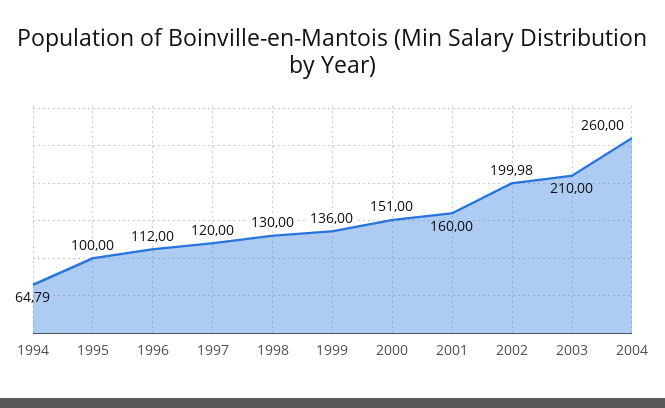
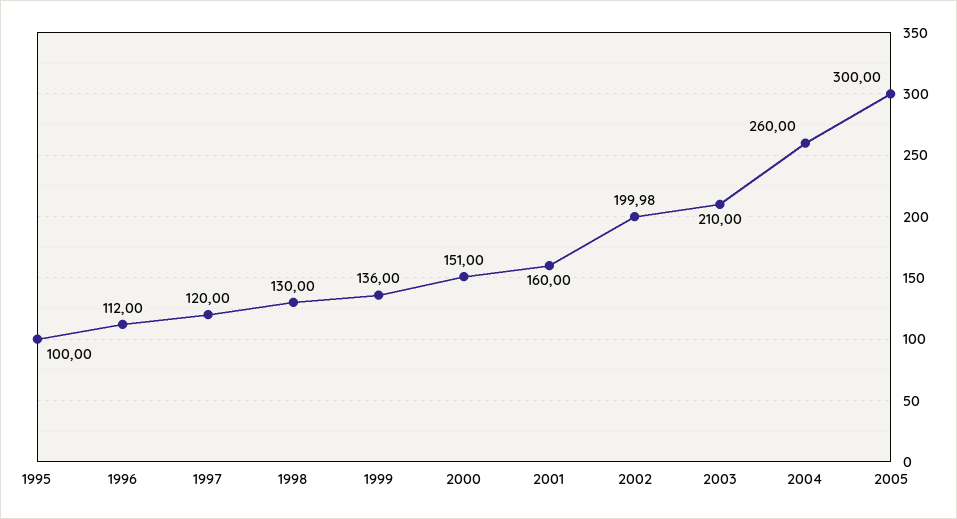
1994: 64.79 -> none
2005: none -> 300

